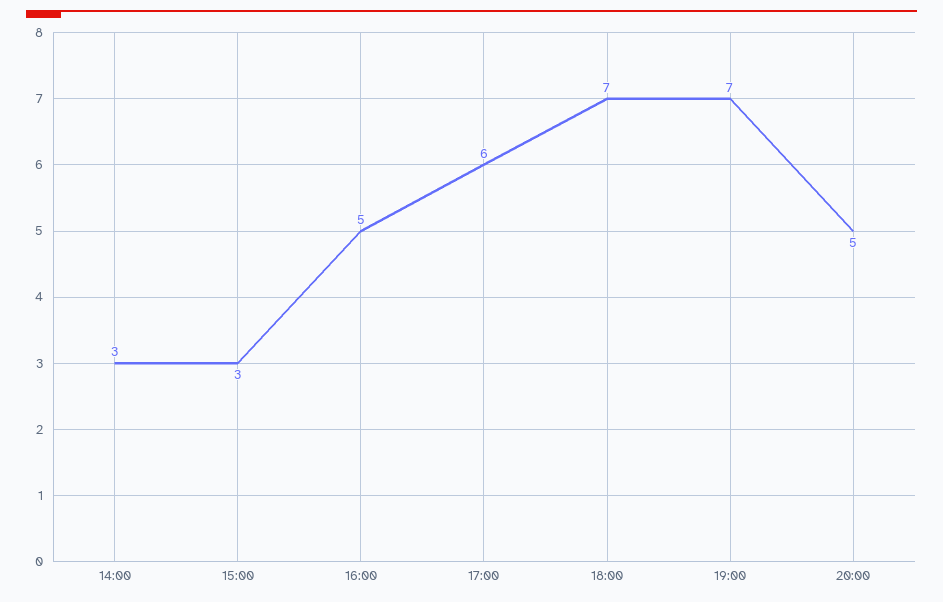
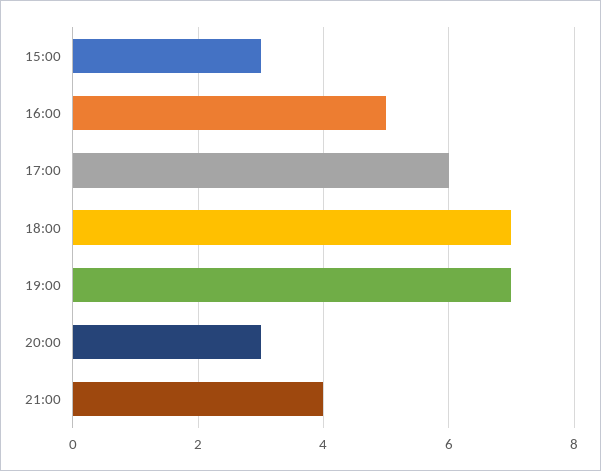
14:00: 3 -> none
20:00: 5 -> 3
21:00: none -> 4

